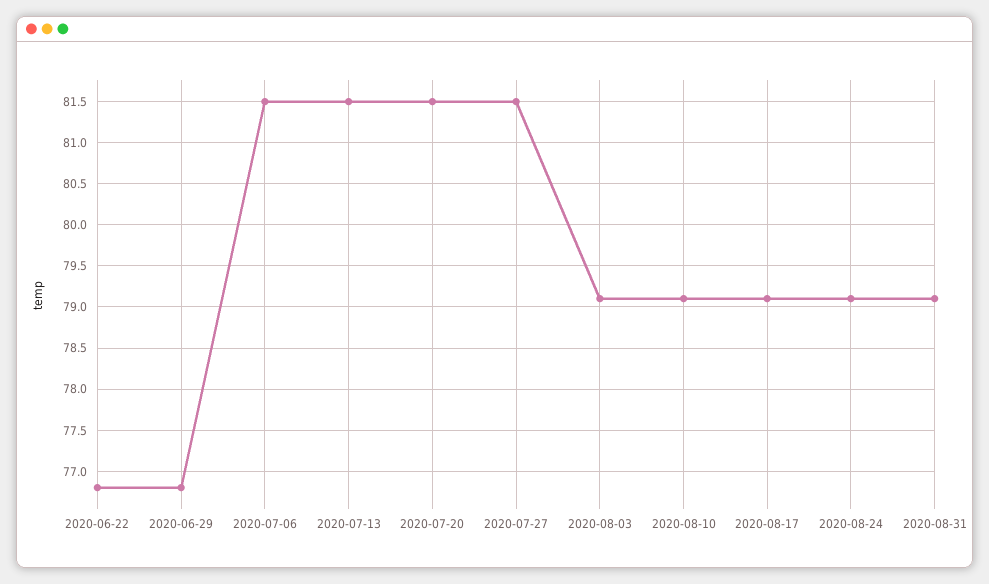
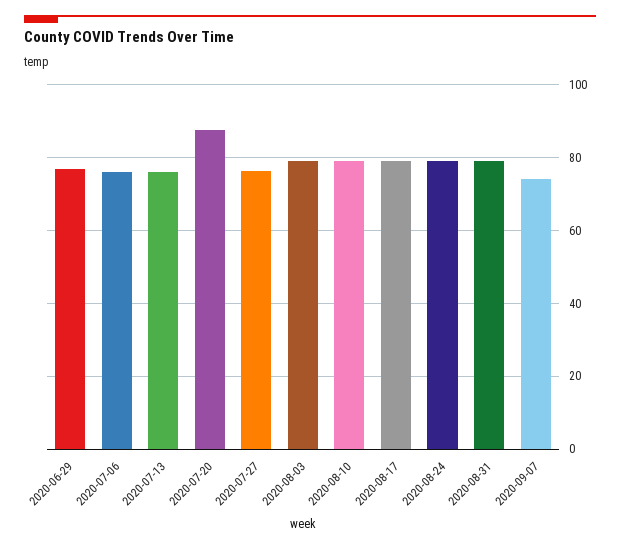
2020-06-22: 76.8 -> none
2020-07-06: 81.5 -> 76
2020-07-13: 81.5 -> 76
2020-07-20: 81.5 -> 88
2020-07-27: 81.5 -> 76
2020-09-07: none -> 74

